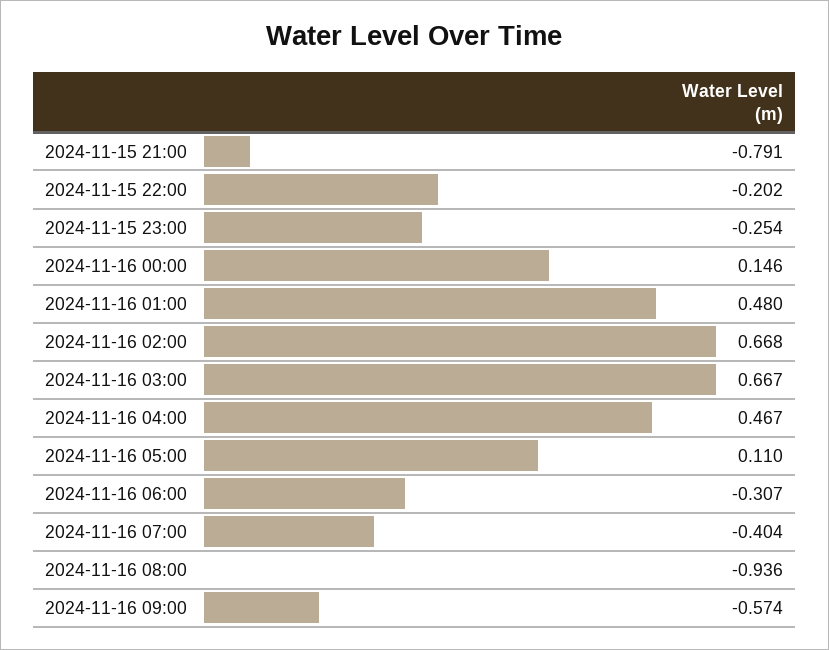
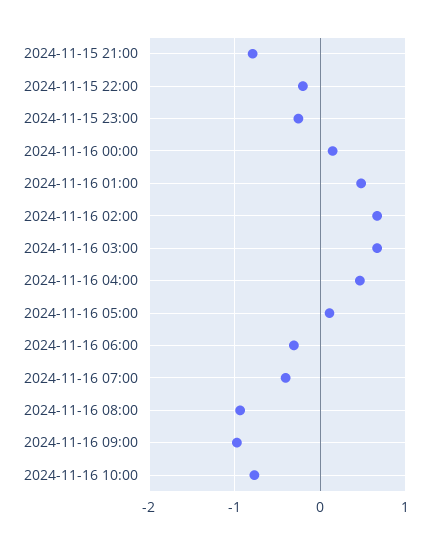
2024-11-16 09:00: -0.574 -> -1
2024-11-16 10:00: none -> -0.8

